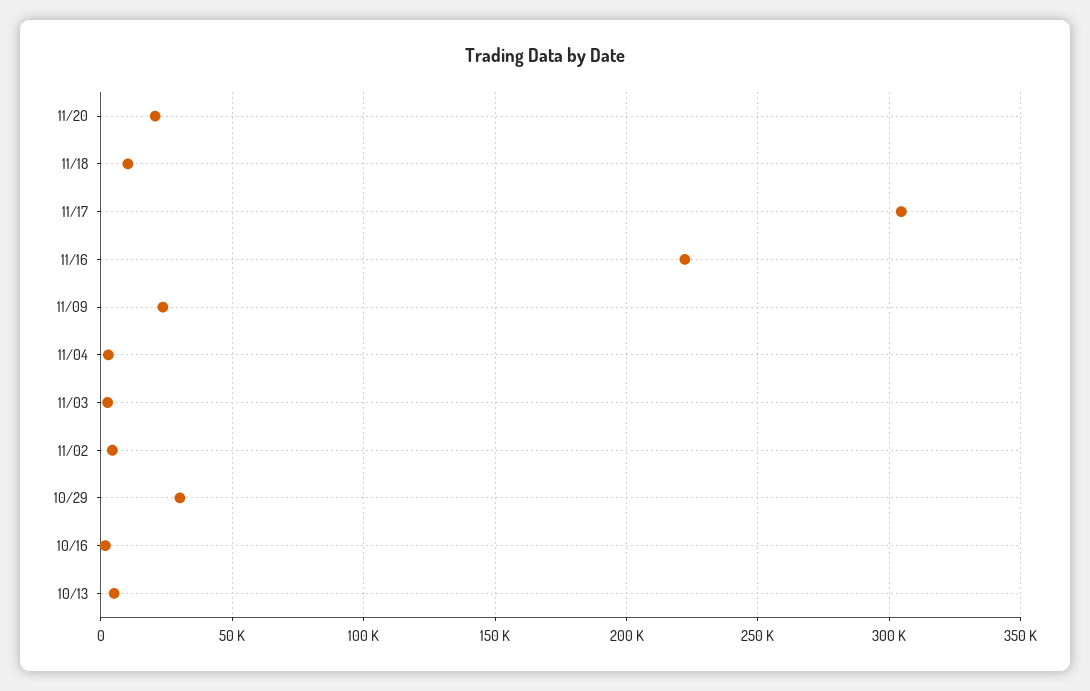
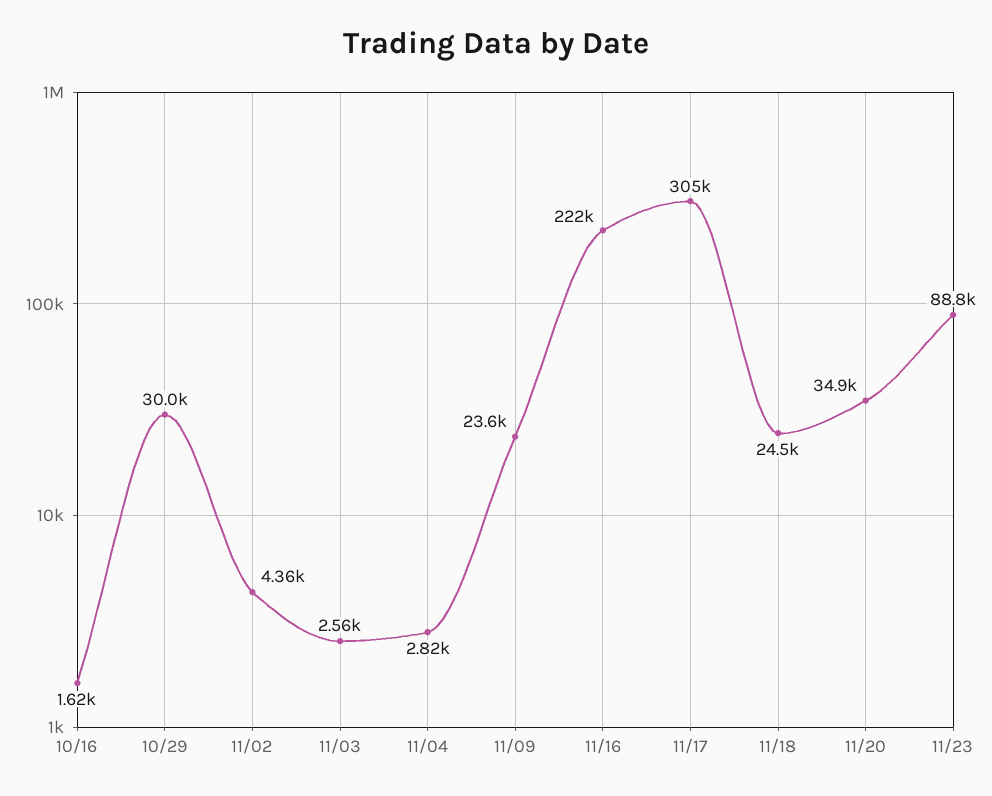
11/20: 20000 -> 34900
11/18: 10000 -> 24500
10/13: 5000 -> none
11/23: none -> 88800

